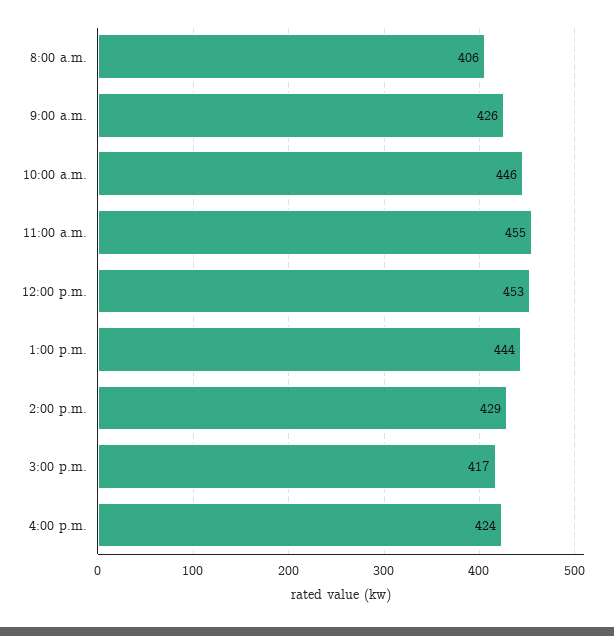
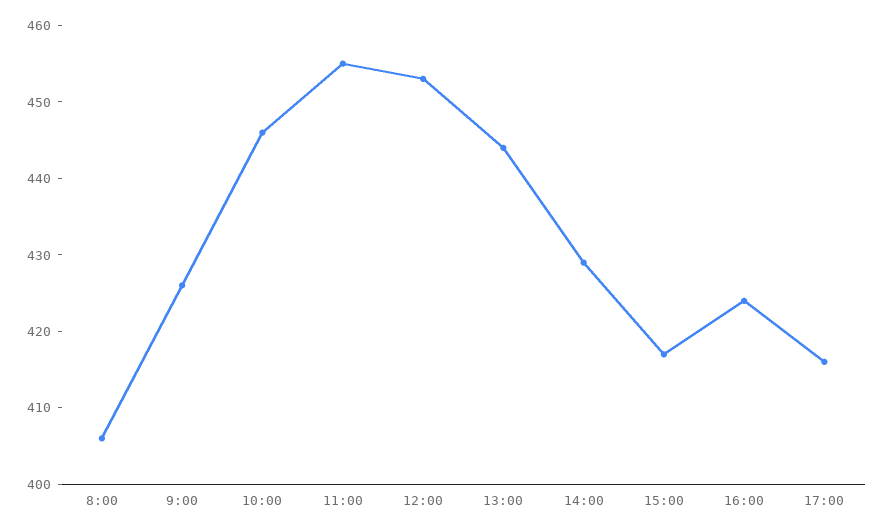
17:00: none -> 415

